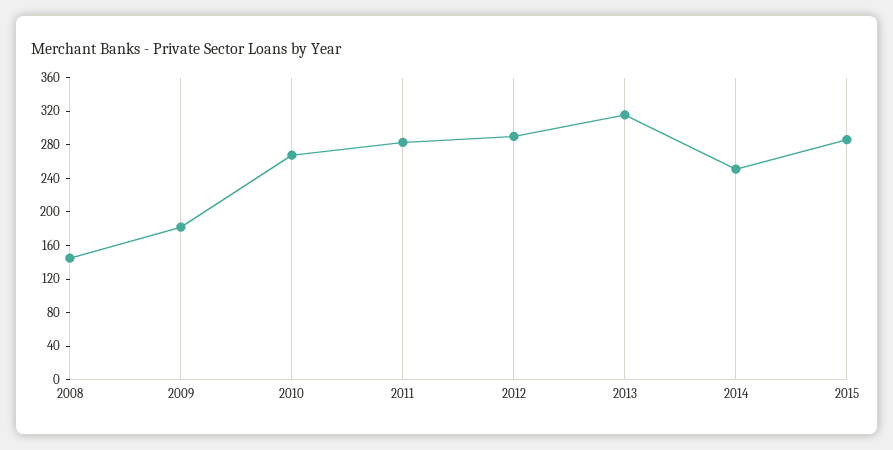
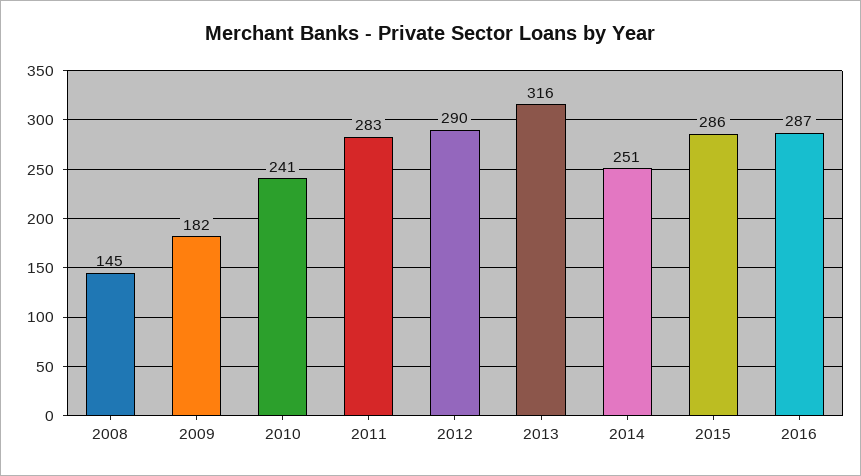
2010: 270 -> 241
2016: none -> 287

